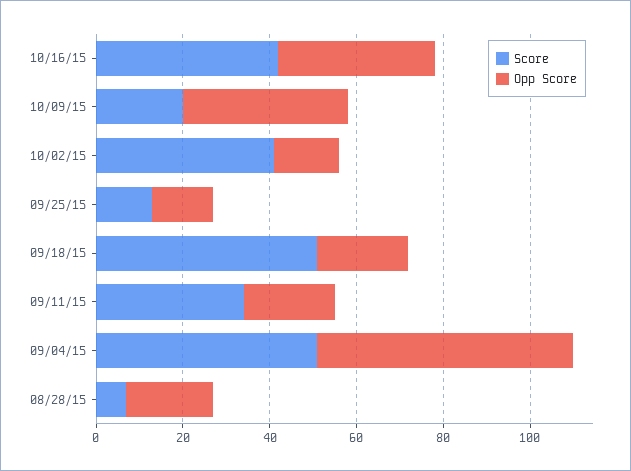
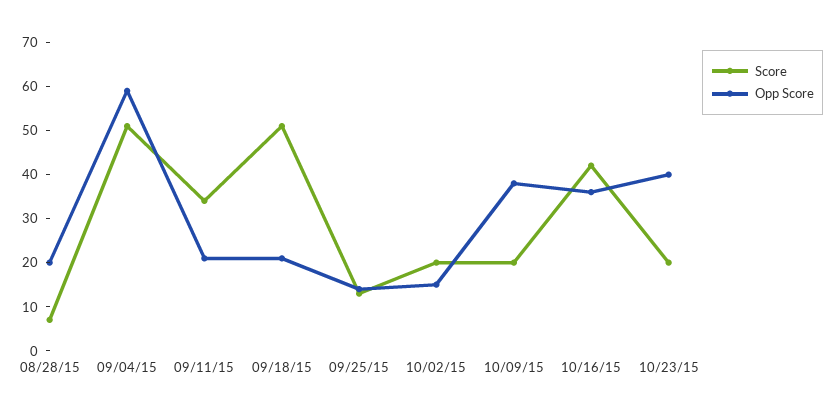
Score, 10/02/15: 40 -> 20
Score, 10/23/15: none -> 20
Opp Score, 10/23/15: none -> 40

